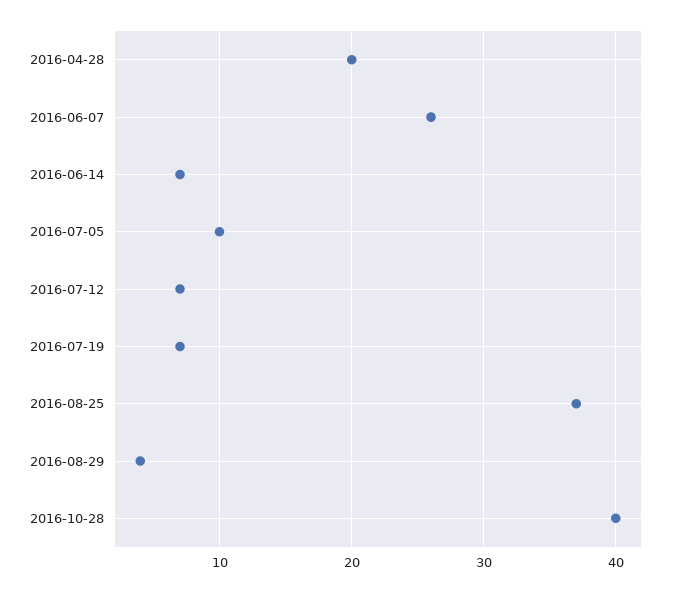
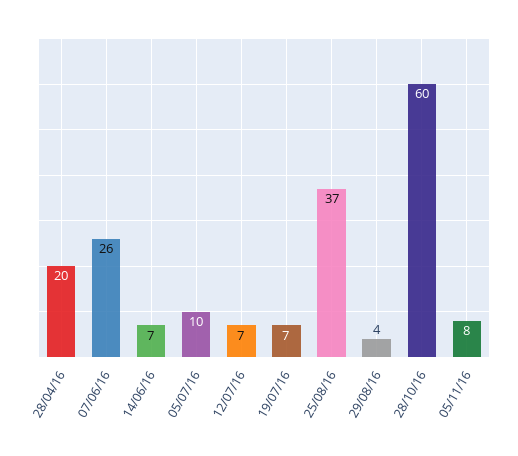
2016-10-28: 40 -> 60
05/11/16: none -> 8

